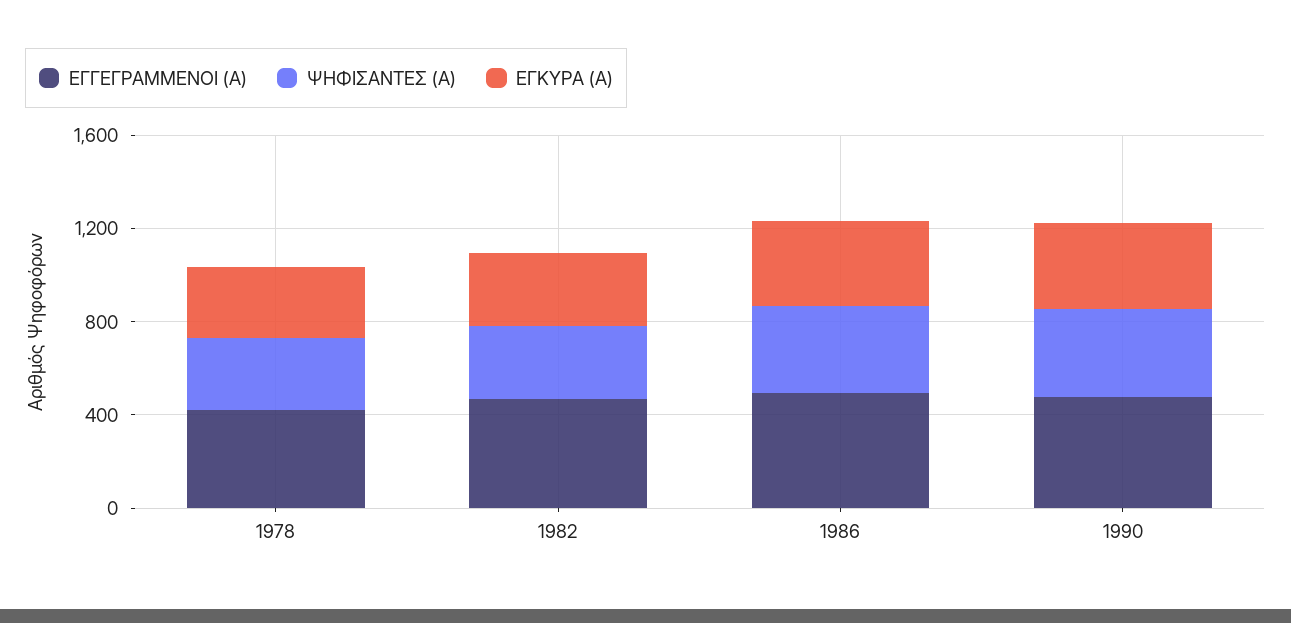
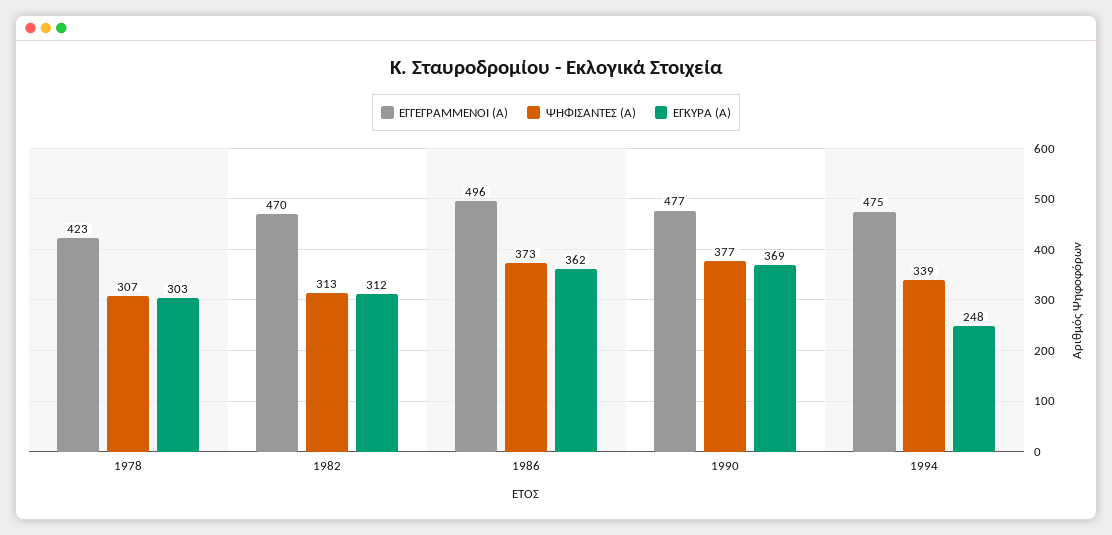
ΕΓΓΕΓΡΑΜΜΕΝΟΙ (Α), 1994: none -> 475
ΨΗΦΙΣΑΝΤΕΣ (Α), 1994: none -> 339
ΕΓΚΥΡΑ (Α), 1994: none -> 248

